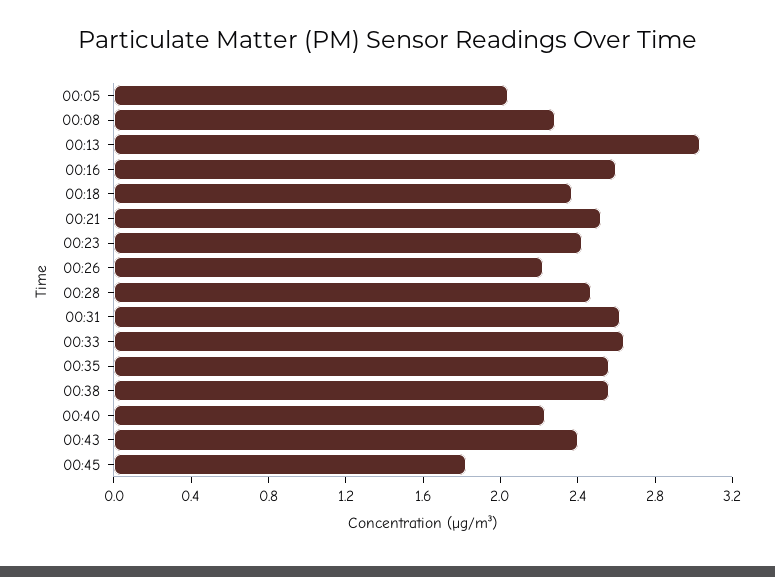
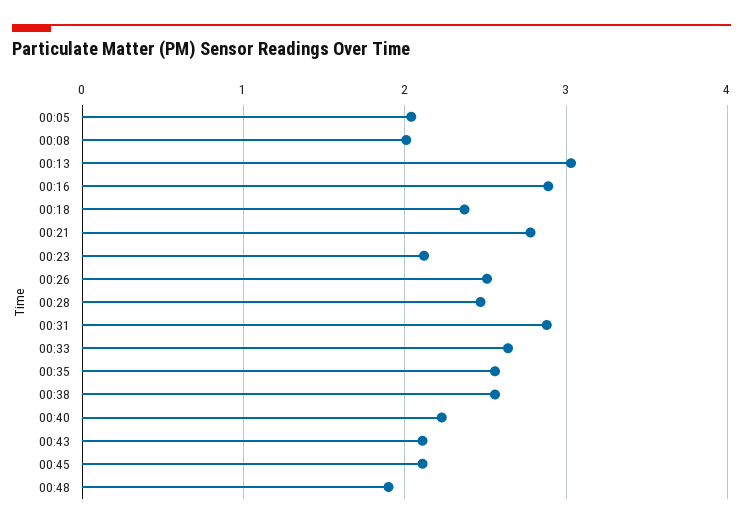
00:08: 2.3 -> 2
00:16: 2.6 -> 2.9
00:21: 2.5 -> 2.8
00:23: 2.4 -> 2.1
00:26: 2.2 -> 2.5
00:31: 2.6 -> 2.9
00:43: 2.4 -> 2.1
00:45: 1.8 -> 2.1
00:48: none -> 1.9

